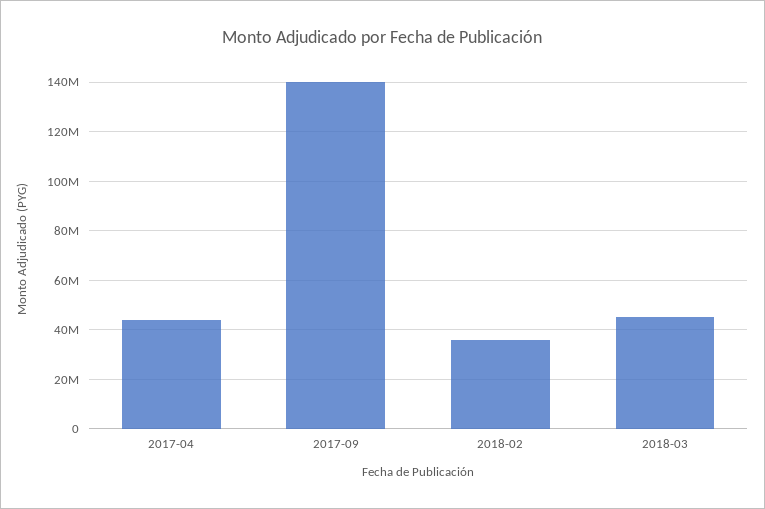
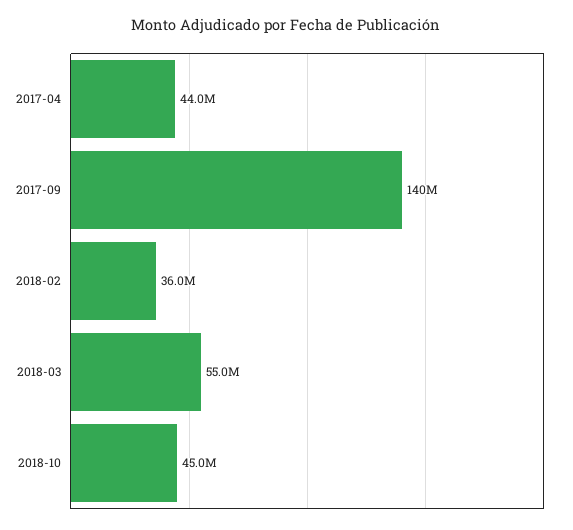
2018-03: 45000000 -> 55000000
2018-10: none -> 45000000

